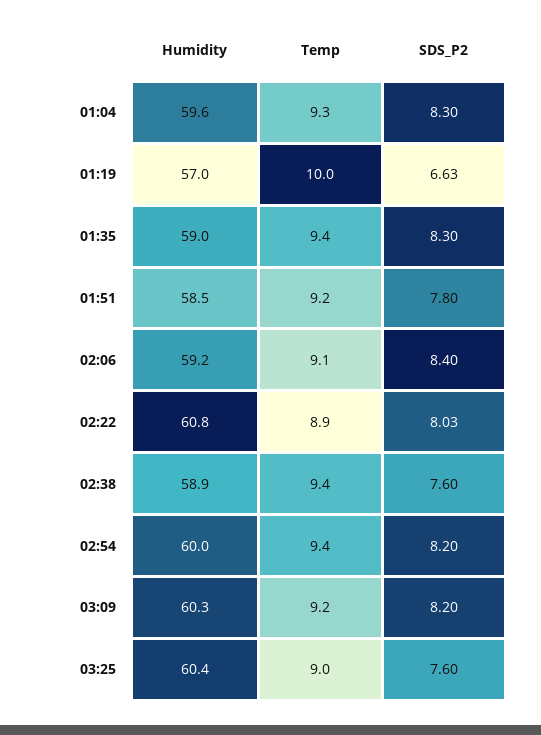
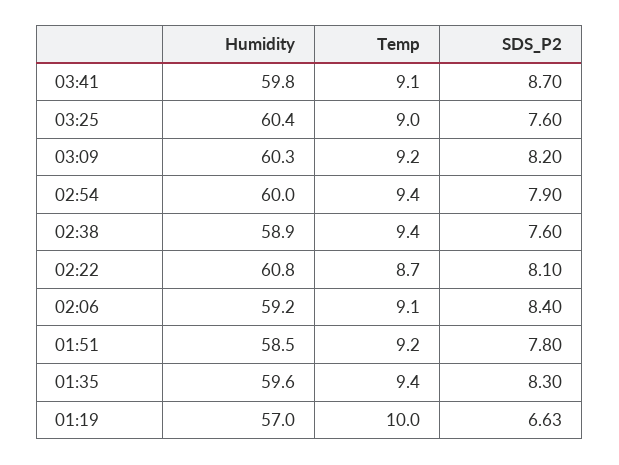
Humidity, 01:04: 59.6 -> none
Temp, 01:04: 9.3 -> none
SDS_P2, 01:04: 8.3 -> none
Humidity, 01:35: 59 -> 59.6
Temp, 02:22: 8.9 -> 8.7
SDS_P2, 02:22: 8.03 -> 8.1
SDS_P2, 02:54: 8.2 -> 7.9
Humidity, 03:41: none -> 59.8
Temp, 03:41: none -> 9.1
SDS_P2, 03:41: none -> 8.7

